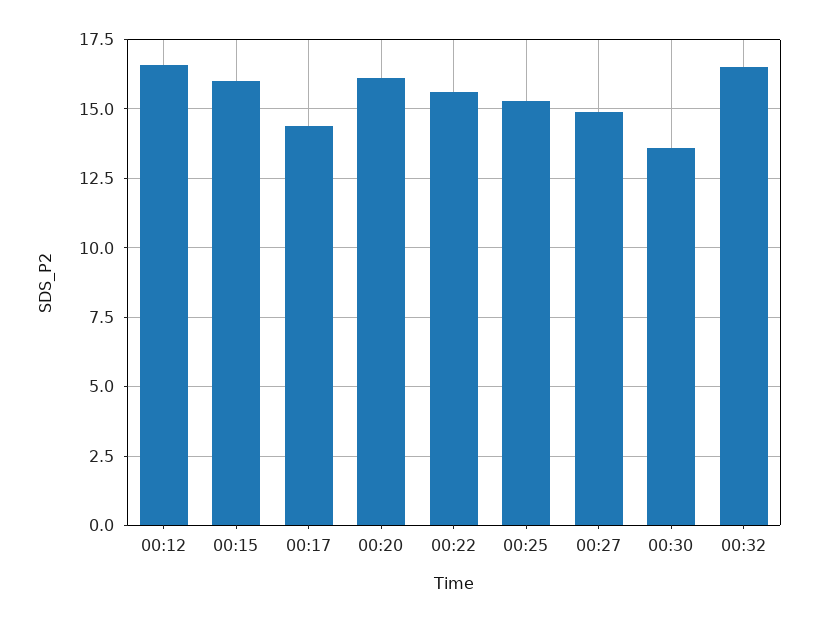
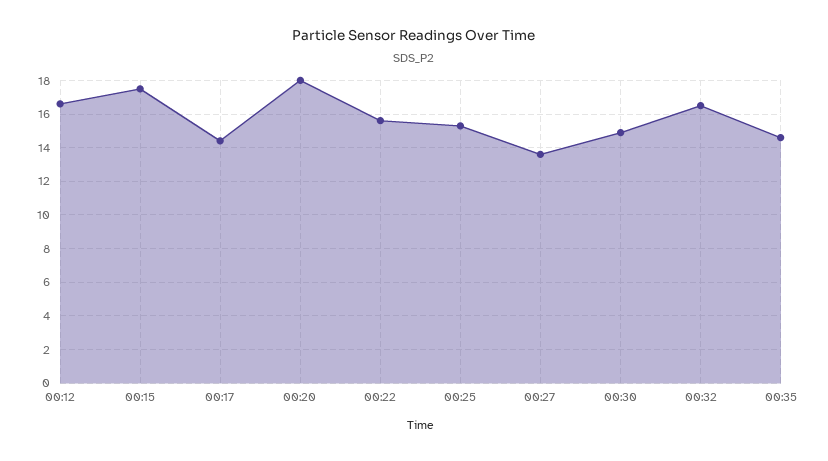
00:15: 16 -> 17.5
00:20: 16 -> 18
00:27: 15 -> 13.5
00:30: 13.5 -> 15
00:35: none -> 14.5

